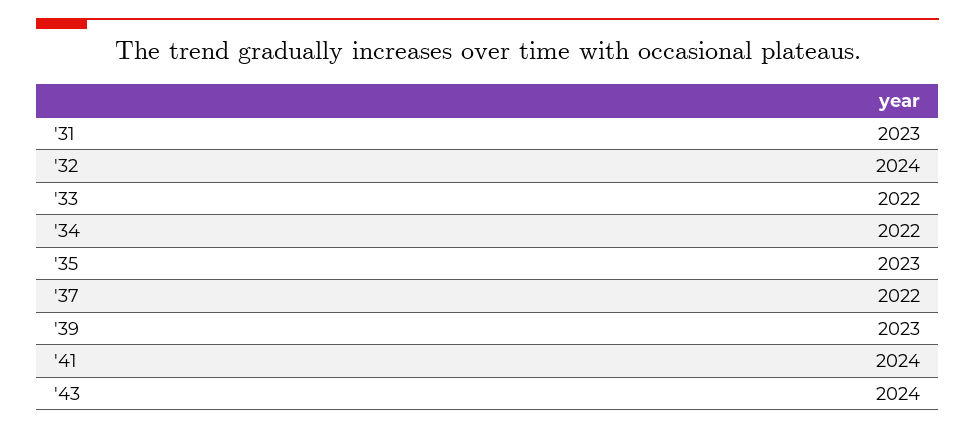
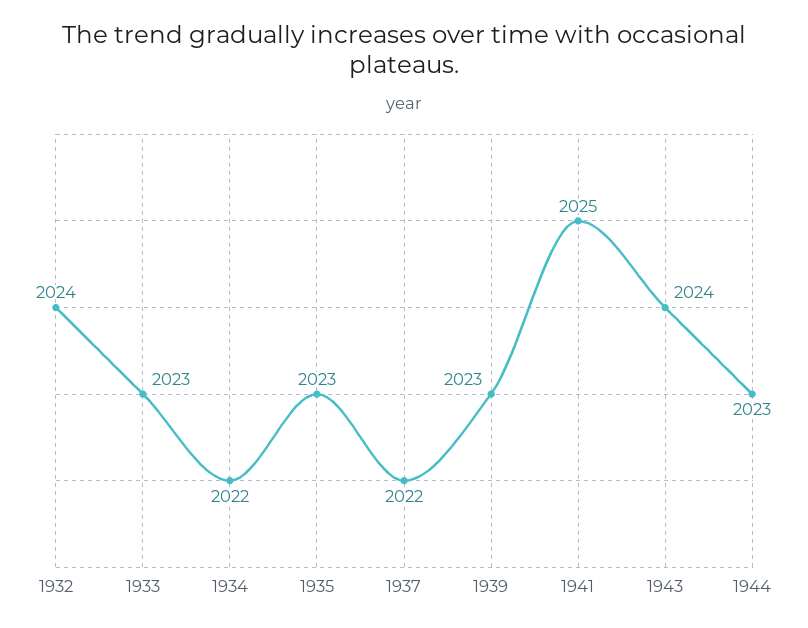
'31: 2023 -> none
'33: 2022 -> 2023
'41: 2024 -> 2025
1944: none -> 2023

